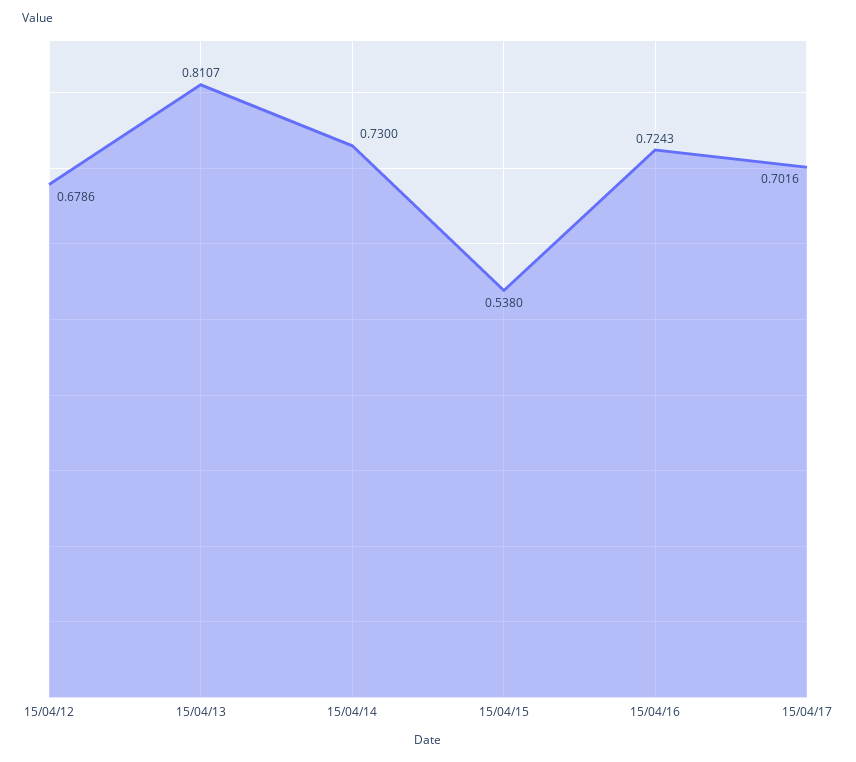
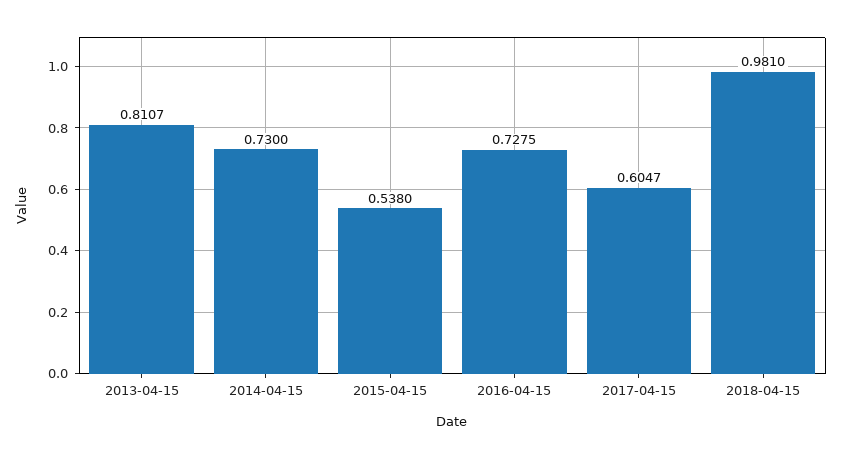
15/04/12: 0.6786 -> none
15/04/16: 0.7243 -> 0.7275
15/04/17: 0.7016 -> 0.6047
2018-04-15: none -> 0.981

